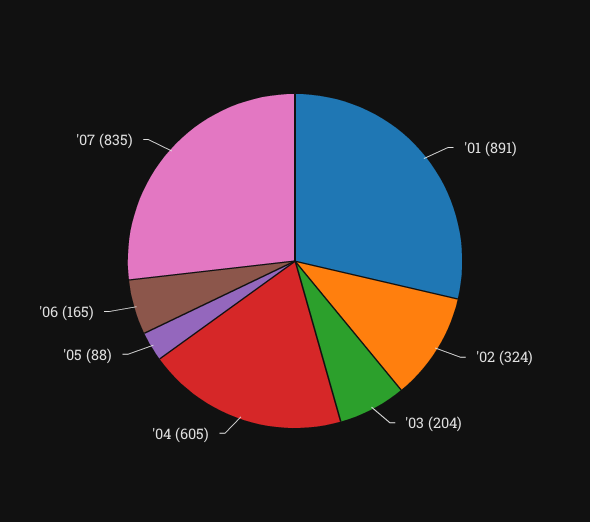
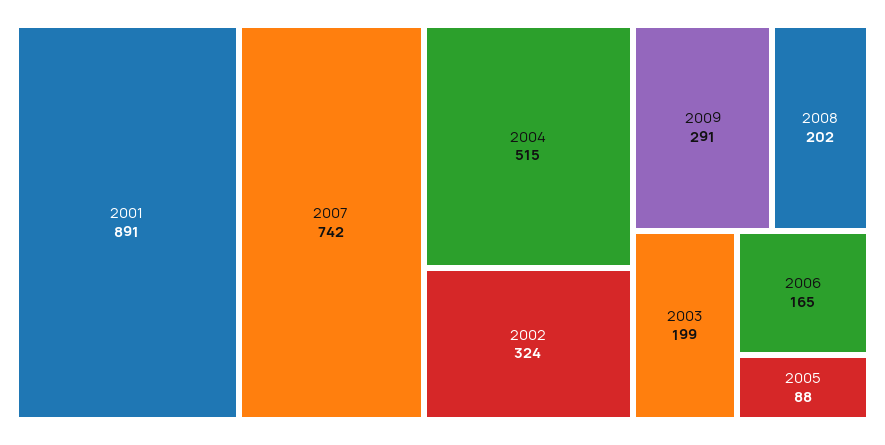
'03: 204 -> 199
'04: 605 -> 515
'07: 835 -> 742
2009: none -> 291
2008: none -> 202

